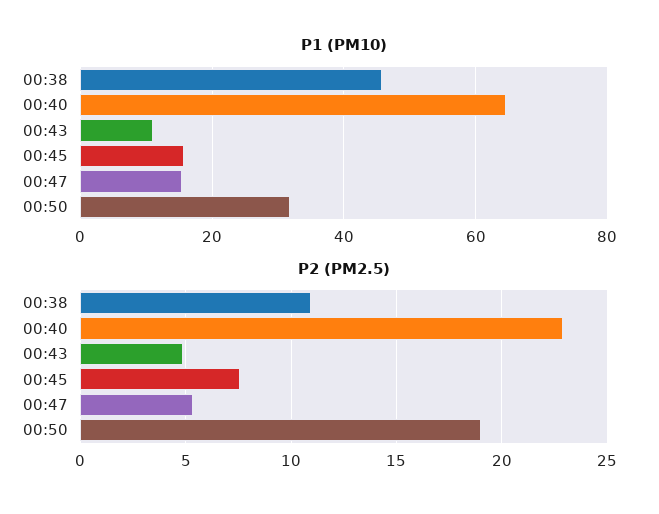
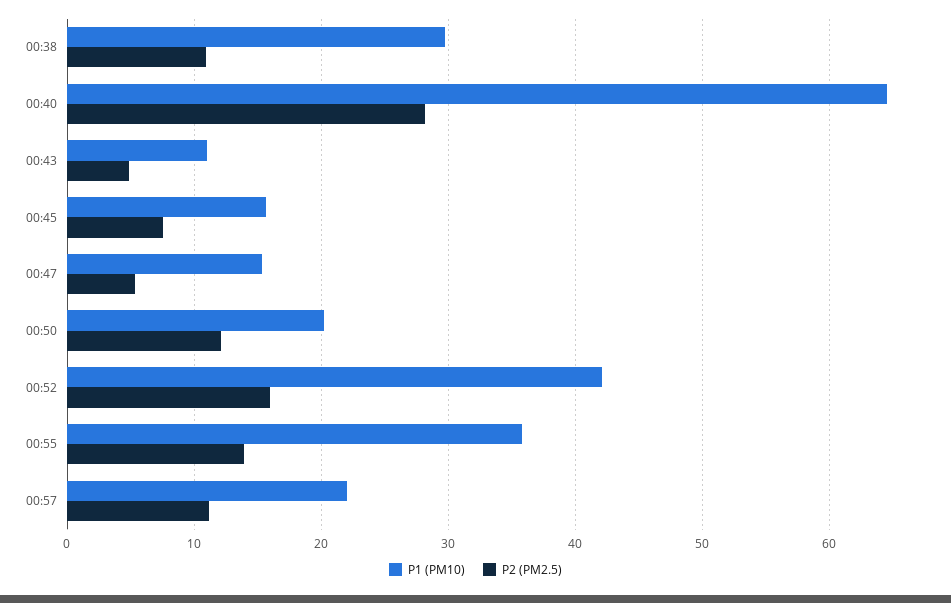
P1 (PM10), 00:38: 46 -> 30
P1 (PM10), 00:50: 32 -> 20
P2 (PM2.5), 00:40: 23 -> 28
P2 (PM2.5), 00:50: 19 -> 12
P1 (PM10), 00:52: none -> 42
P2 (PM2.5), 00:52: none -> 16
P1 (PM10), 00:55: none -> 36
P2 (PM2.5), 00:55: none -> 14
P1 (PM10), 00:57: none -> 22
P2 (PM2.5), 00:57: none -> 11

